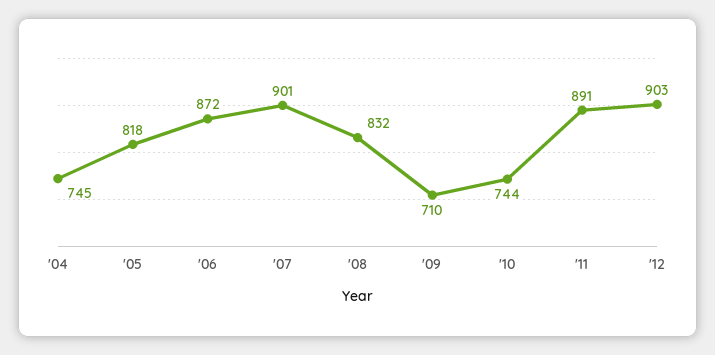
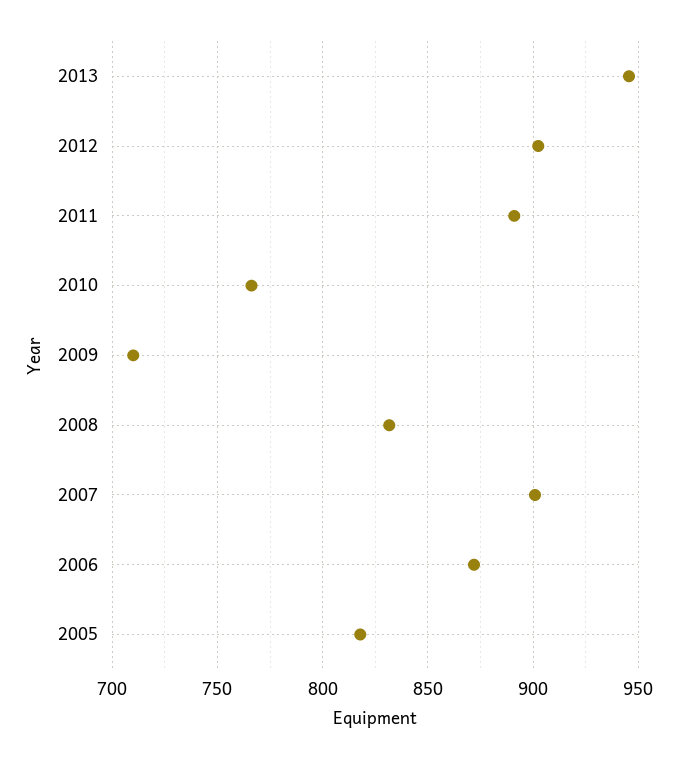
'04: 745 -> none
'10: 744 -> 765
2013: none -> 945

